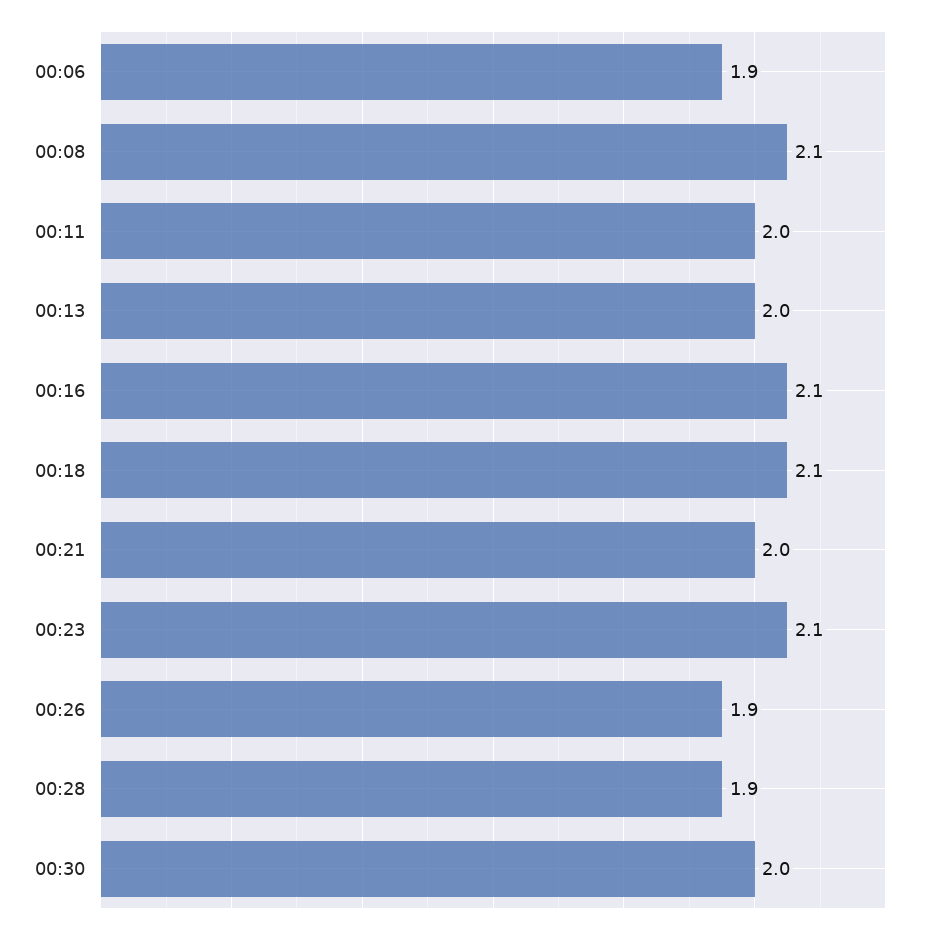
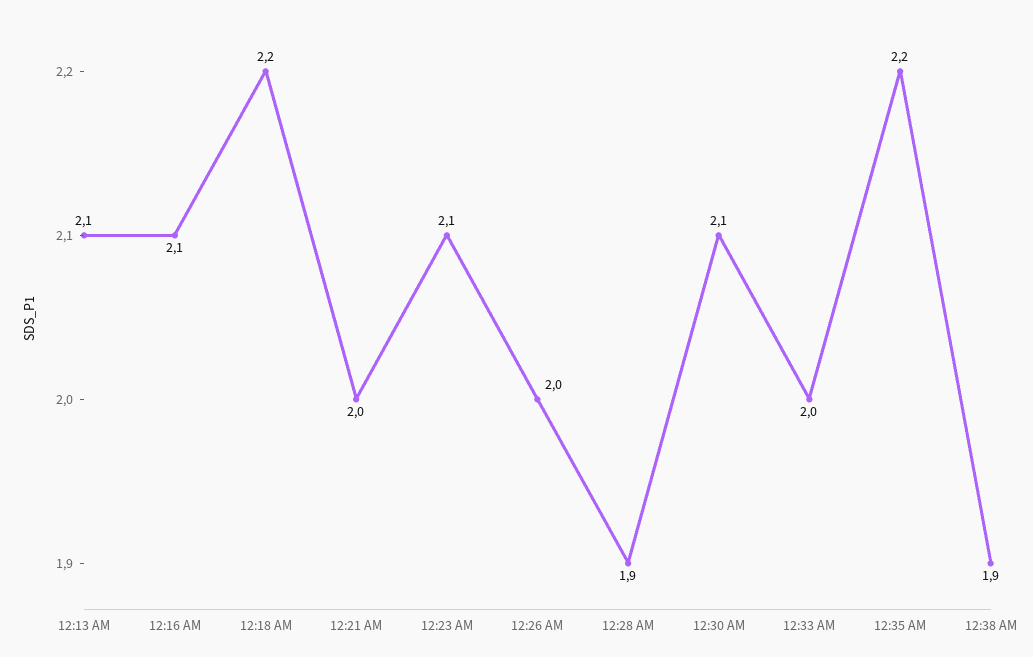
00:06: 1.9 -> none
00:08: 2.1 -> none
00:11: 2 -> none
00:13: 2 -> 2.1
00:18: 2.1 -> 2.2
00:26: 1.9 -> 2
00:30: 2 -> 2.1
12:33 AM: none -> 2
12:35 AM: none -> 2.2
12:38 AM: none -> 1.9

